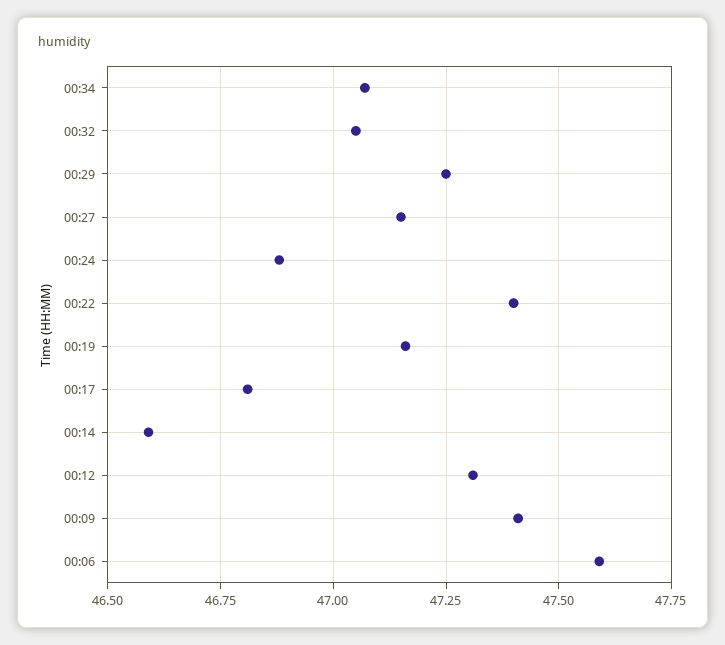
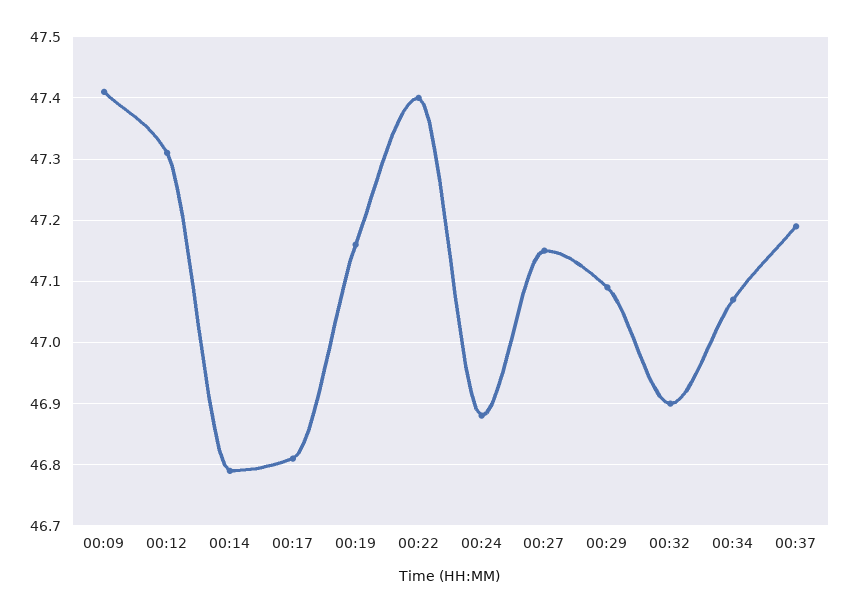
00:32: 47.05 -> 46.9
00:29: 47.25 -> 47.09
00:14: 46.6 -> 46.79
00:06: 47.6 -> none
00:37: none -> 47.19

